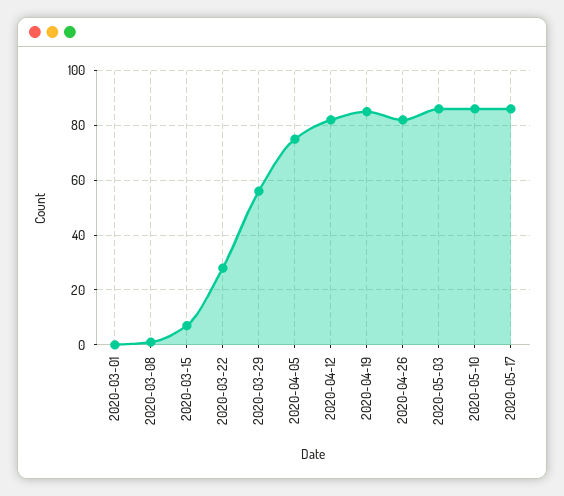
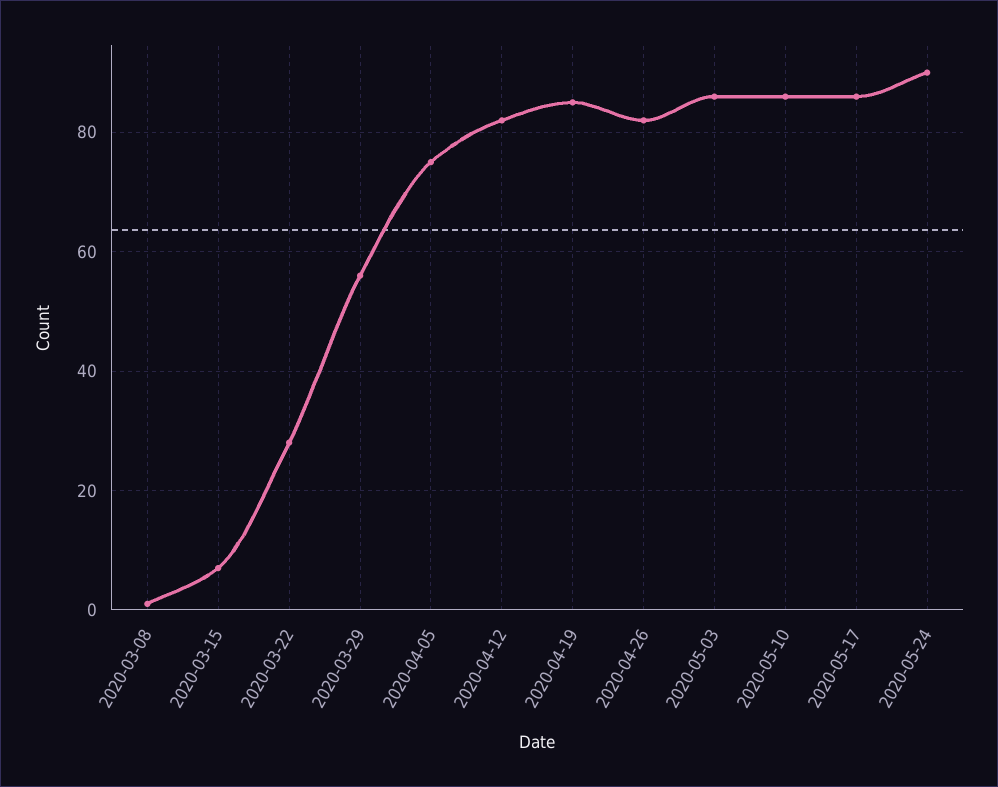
2020-03-01: 0 -> none
2020-05-24: none -> 90

